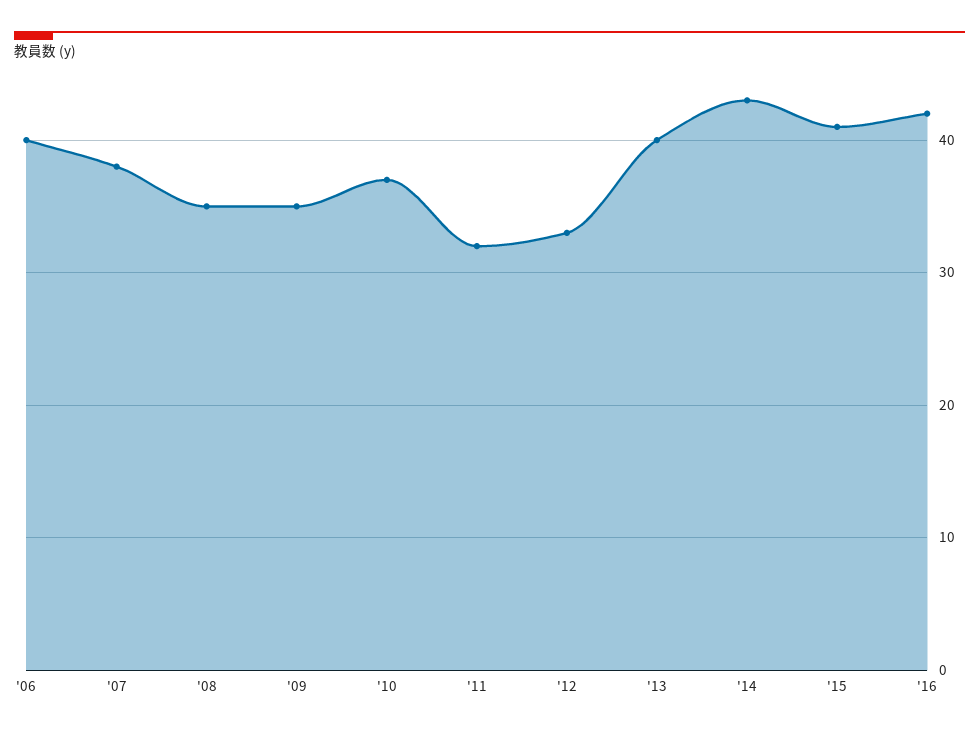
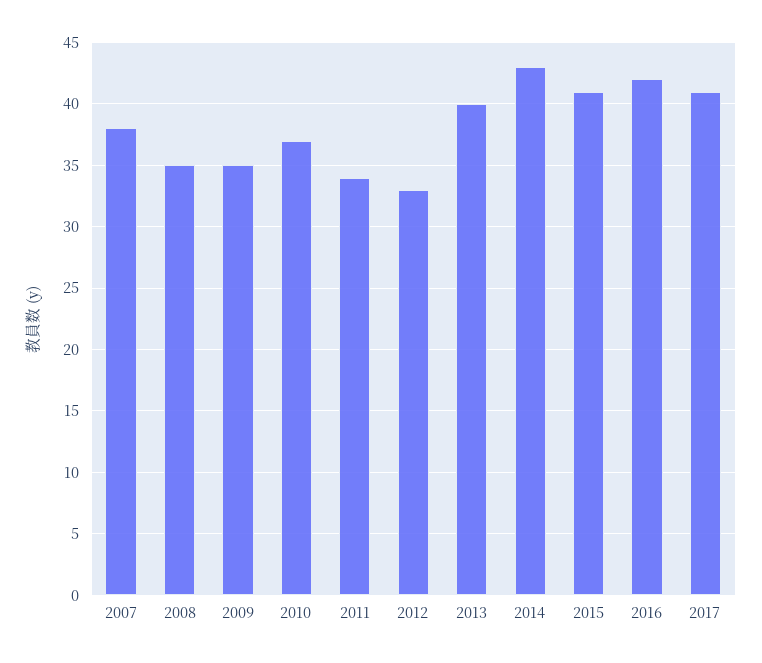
'06: 40 -> none
'11: 32 -> 34
2017: none -> 41

